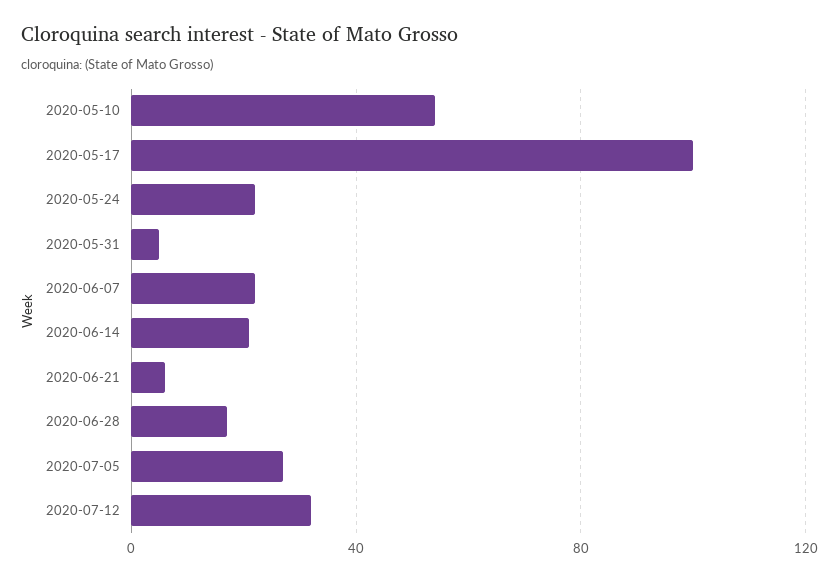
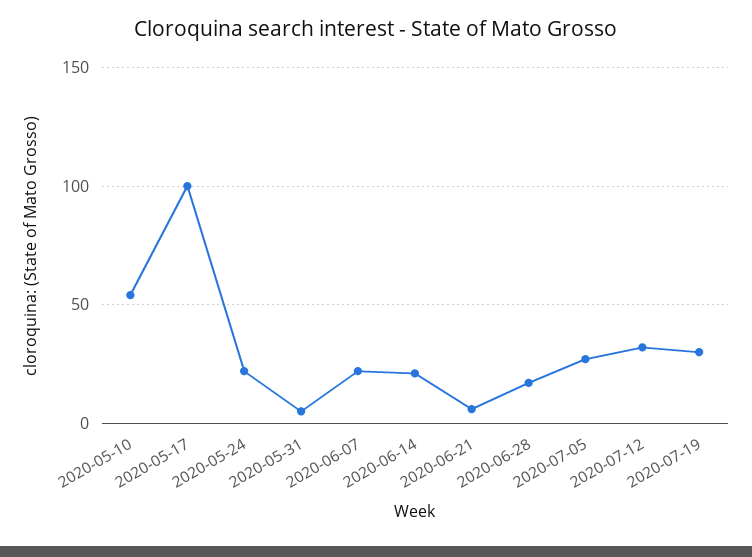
2020-07-19: none -> 30

